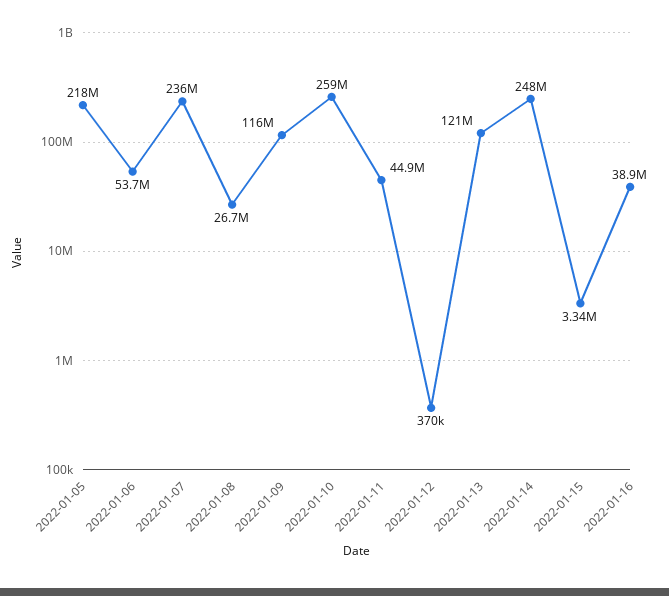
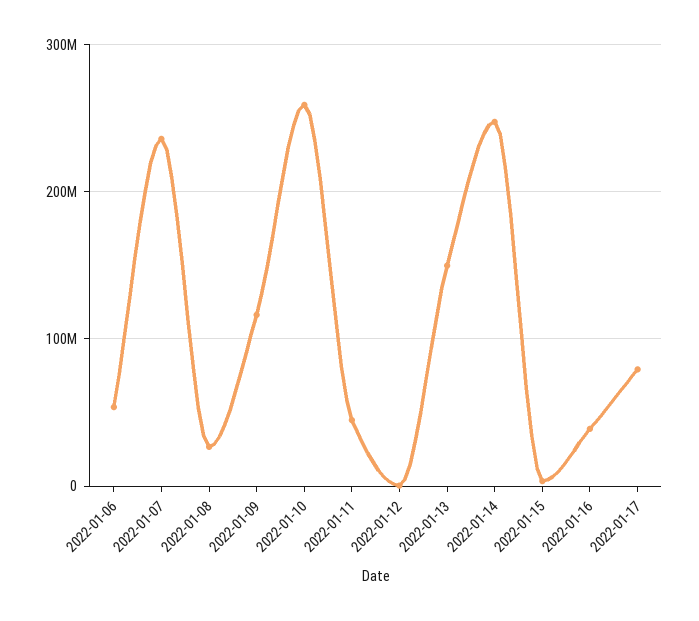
2022-01-05: 218000000 -> none
2022-01-13: 121000000 -> 150000000
2022-01-17: none -> 80000000

